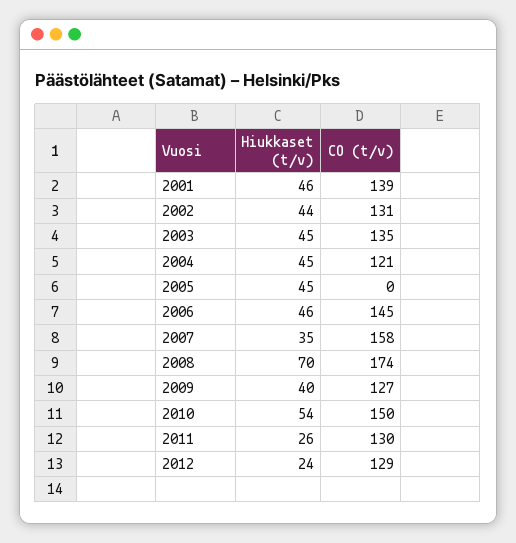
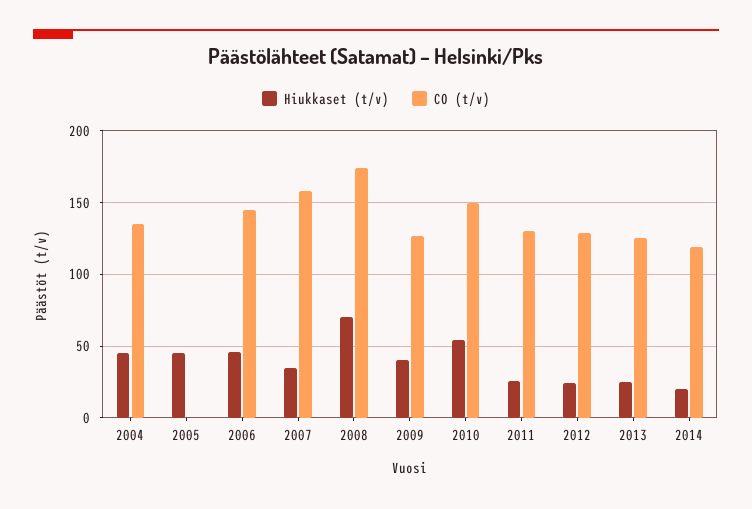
Hiukkaset (t/v), 2001: 46 -> none
CO (t/v), 2001: 139 -> none
Hiukkaset (t/v), 2002: 44 -> none
CO (t/v), 2002: 131 -> none
Hiukkaset (t/v), 2003: 45 -> none
CO (t/v), 2003: 135 -> none
CO (t/v), 2004: 121 -> 135
Hiukkaset (t/v), 2013: none -> 25
CO (t/v), 2013: none -> 125
Hiukkaset (t/v), 2014: none -> 20
CO (t/v), 2014: none -> 120

